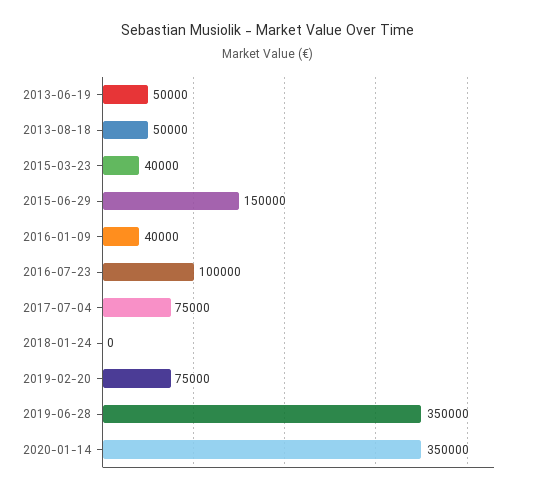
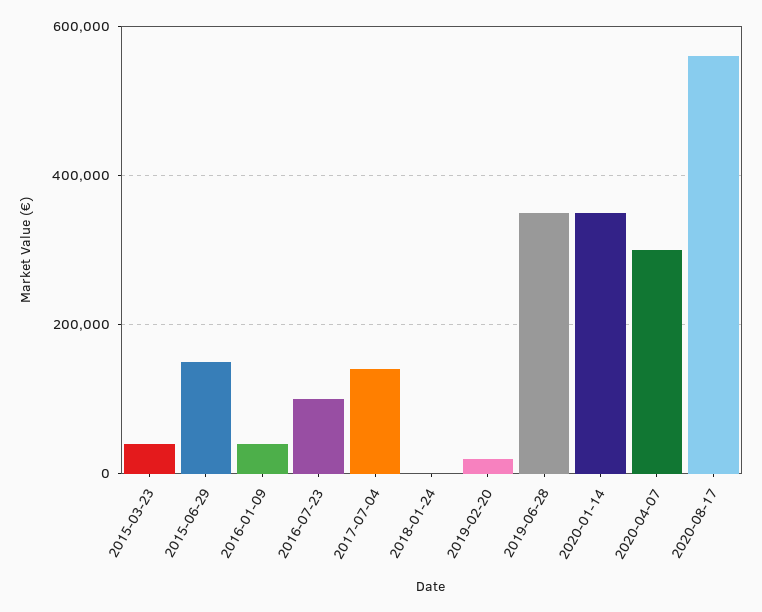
2013-06-19: 50000 -> none
2013-08-18: 50000 -> none
2017-07-04: 75000 -> 140000
2019-02-20: 75000 -> 20000
2020-04-07: none -> 300000
2020-08-17: none -> 560000

